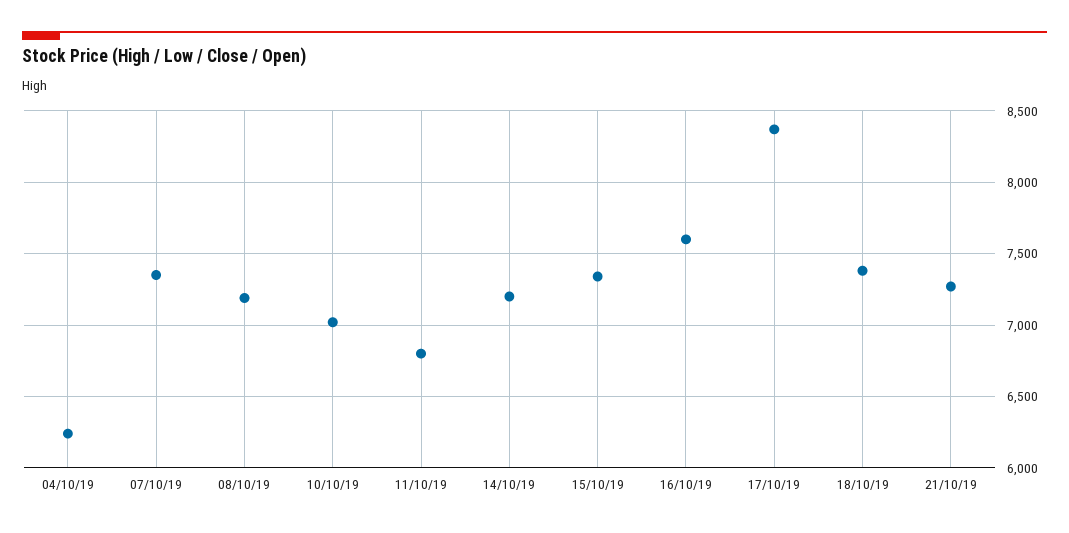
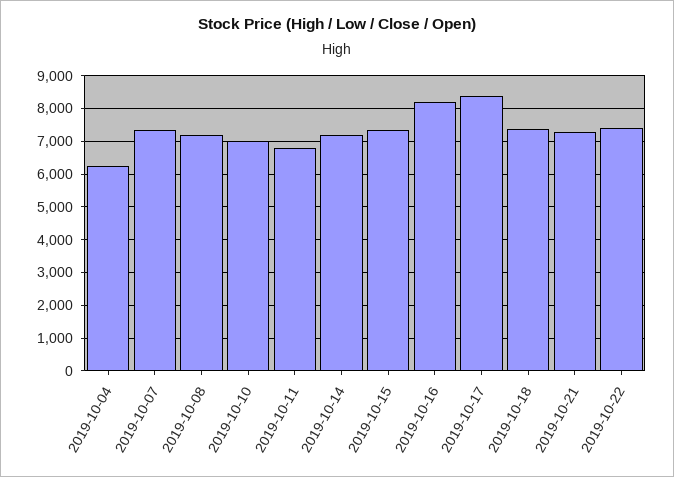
16/10/19: 7600 -> 8200
2019-10-22: none -> 7400

